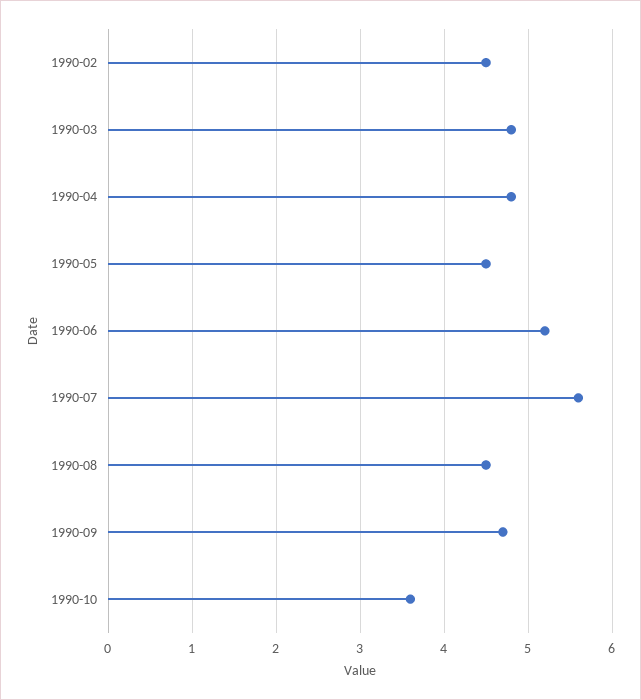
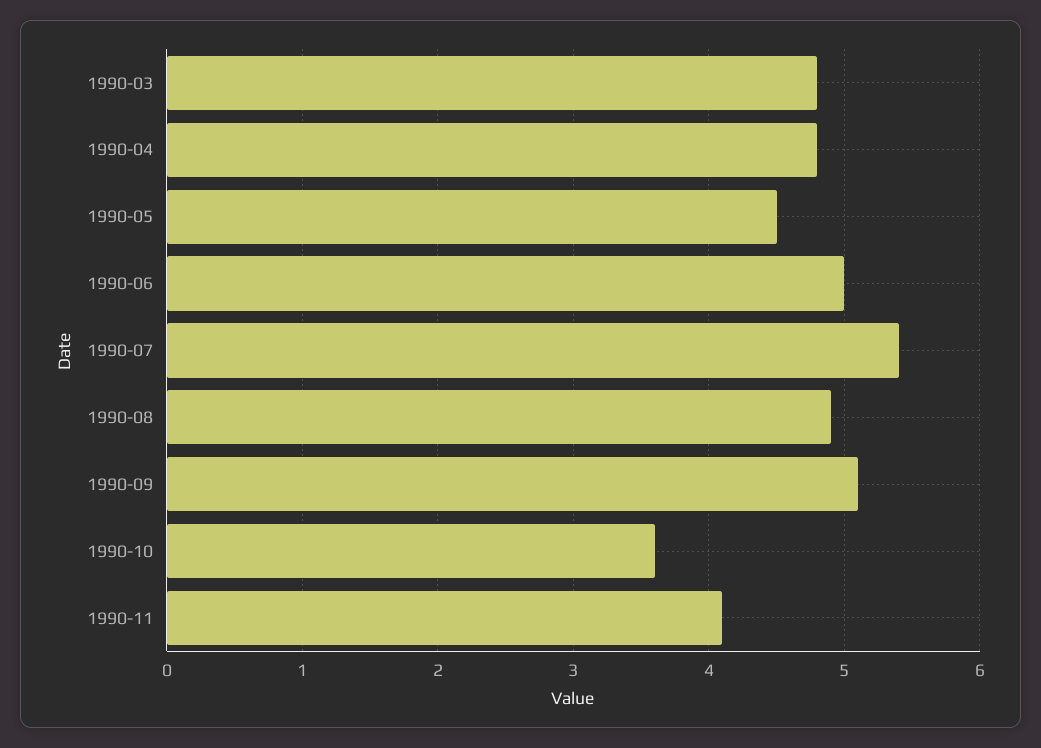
1990-02: 4.5 -> none
1990-06: 5.2 -> 5
1990-07: 5.6 -> 5.4
1990-08: 4.5 -> 4.9
1990-09: 4.7 -> 5.1
1990-11: none -> 4.1

